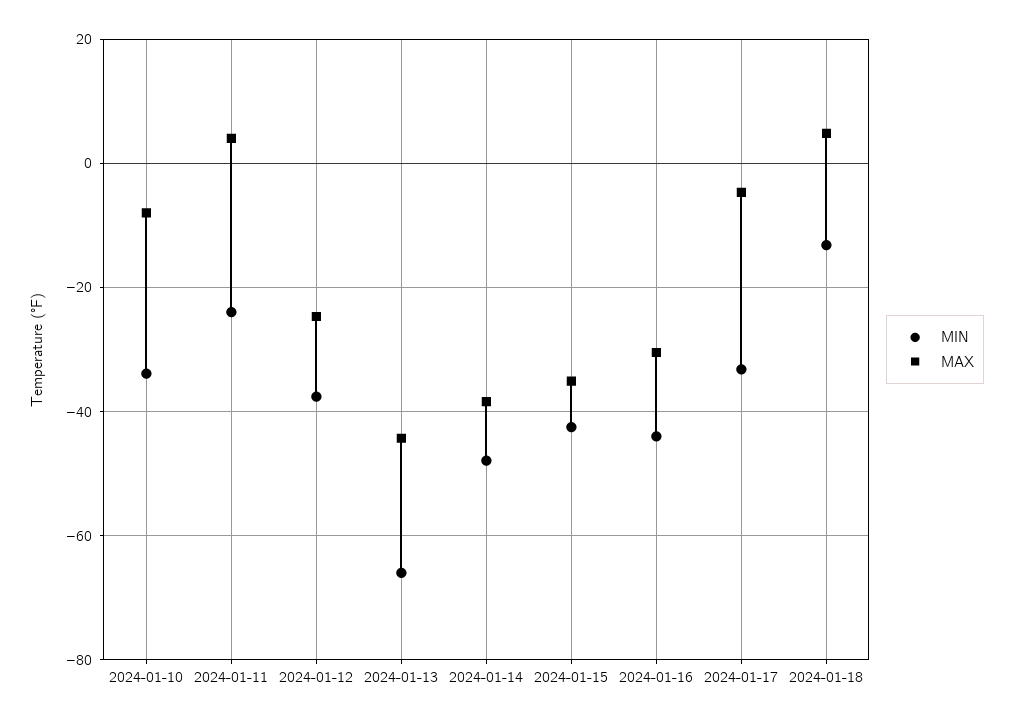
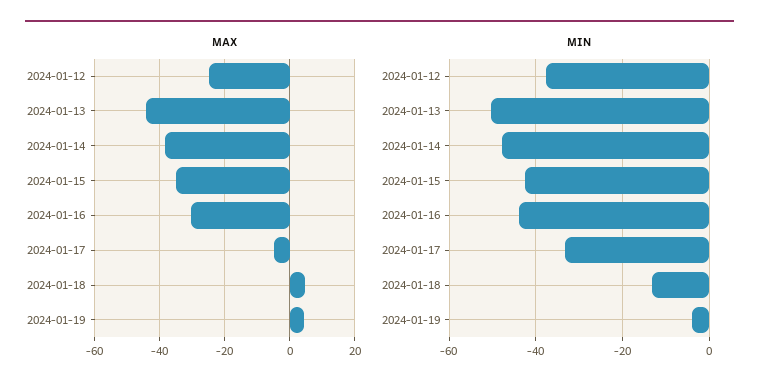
MIN, 2024-01-10: -34 -> none
MAX, 2024-01-10: -8 -> none
MIN, 2024-01-11: -24 -> none
MAX, 2024-01-11: 4 -> none
MIN, 2024-01-13: -66 -> -50
MAX, 2024-01-19: none -> 4
MIN, 2024-01-19: none -> -4

